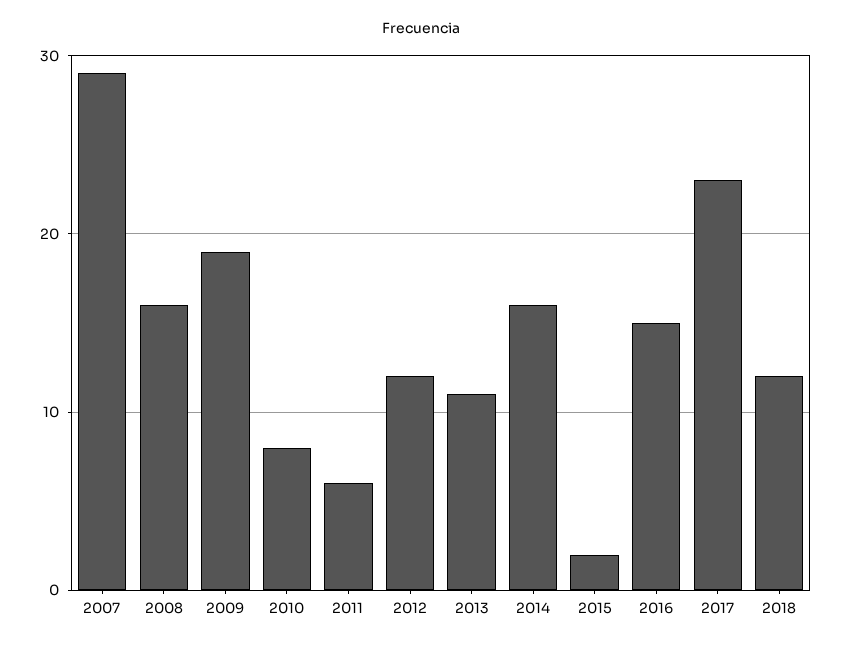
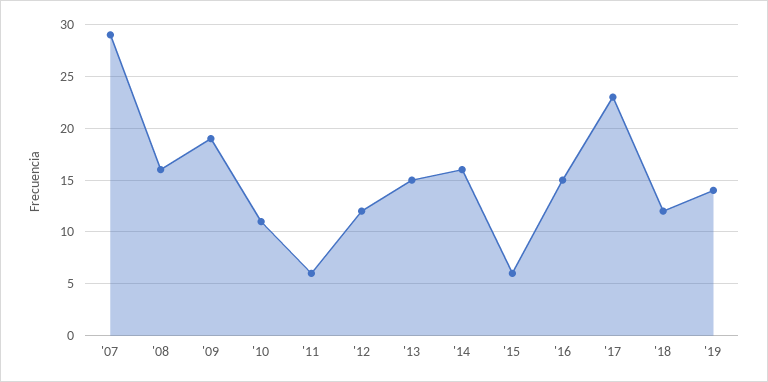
2010: 8 -> 11
2013: 11 -> 15
2015: 2 -> 6
'19: none -> 14

